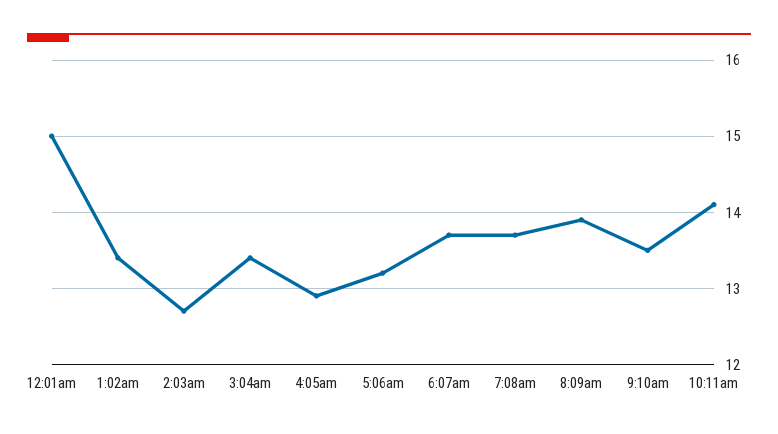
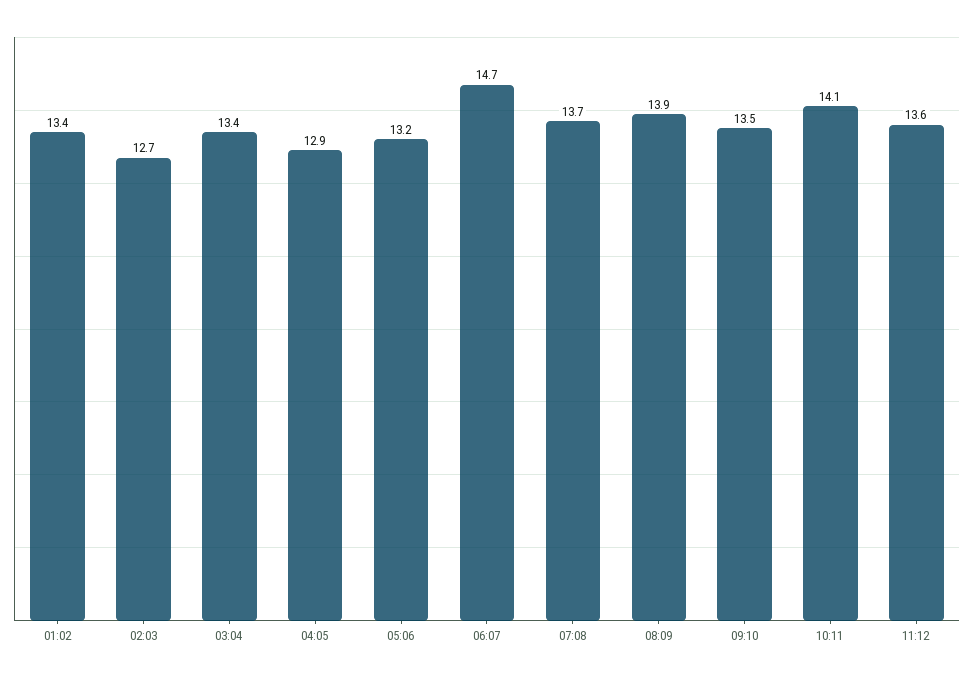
12:01am: 15 -> none
6:07am: 13.7 -> 14.7
11:12: none -> 13.6

